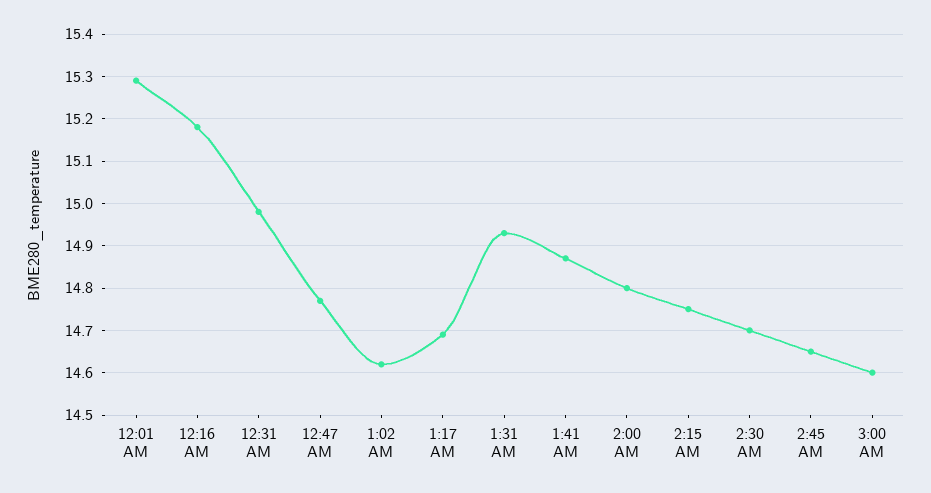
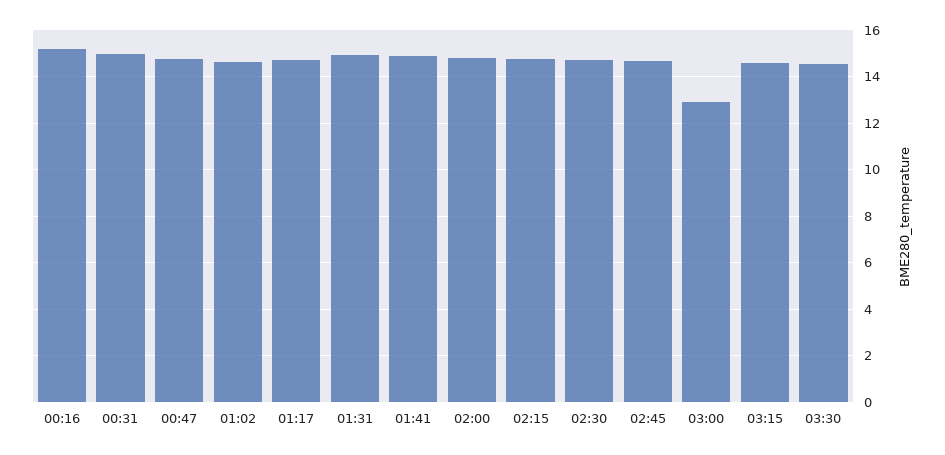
12:01 AM: 15.3 -> none
3:00 AM: 14.6 -> 13
03:15: none -> 14.5
03:30: none -> 14.5

